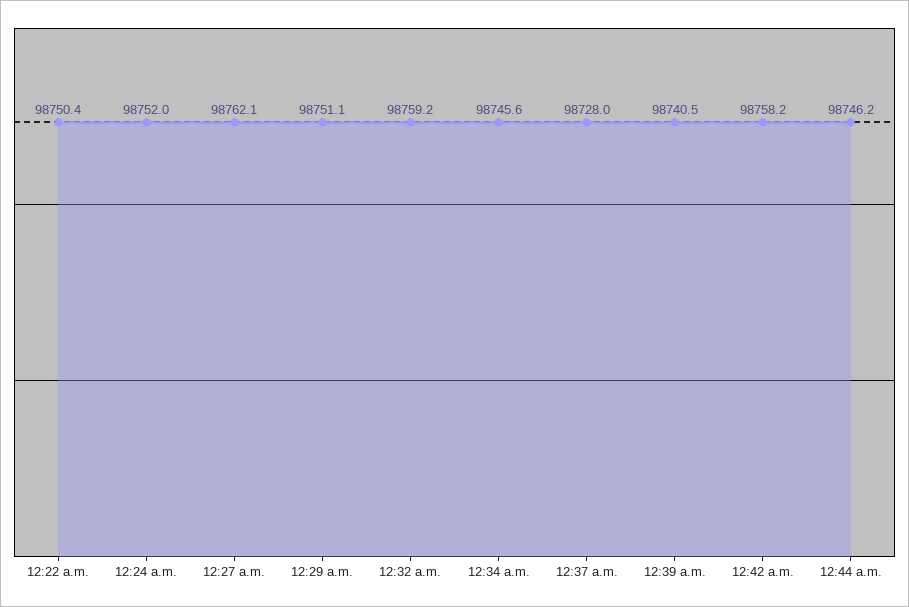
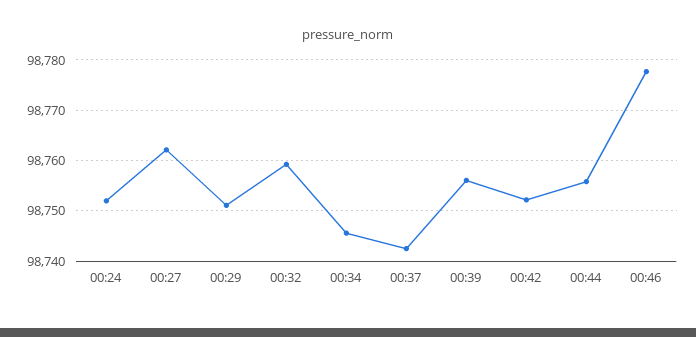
12:22 a.m.: 98750.4 -> none
12:37 a.m.: 98728 -> 98742
12:39 a.m.: 98740.5 -> 98756
12:42 a.m.: 98758.2 -> 98752
12:44 a.m.: 98746.2 -> 98756
00:46: none -> 98778

